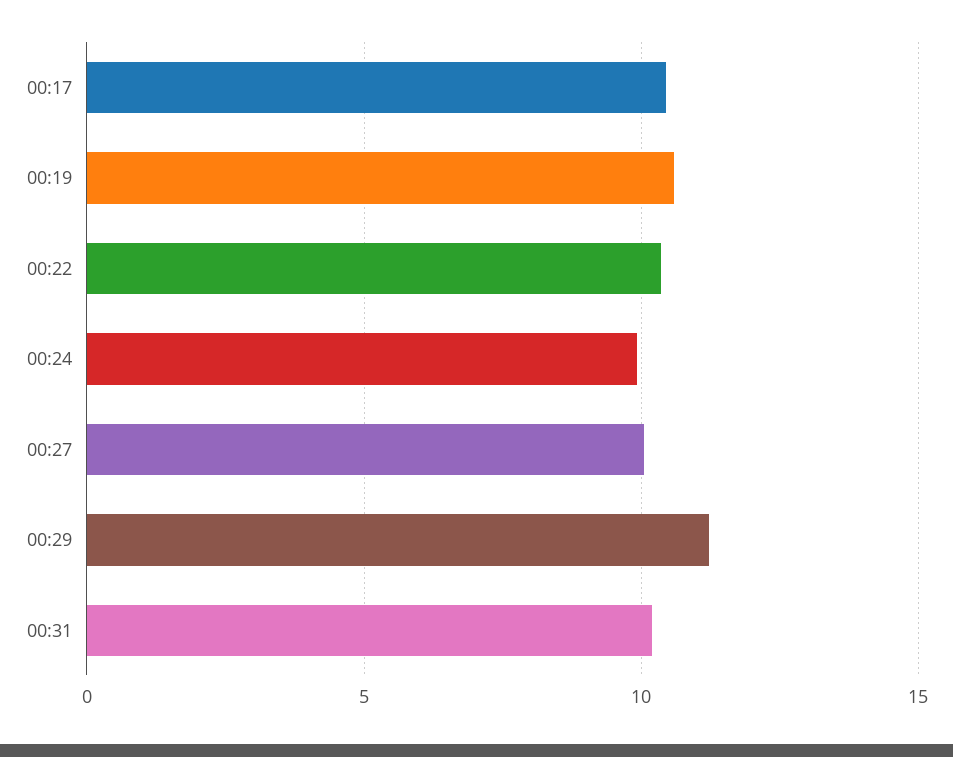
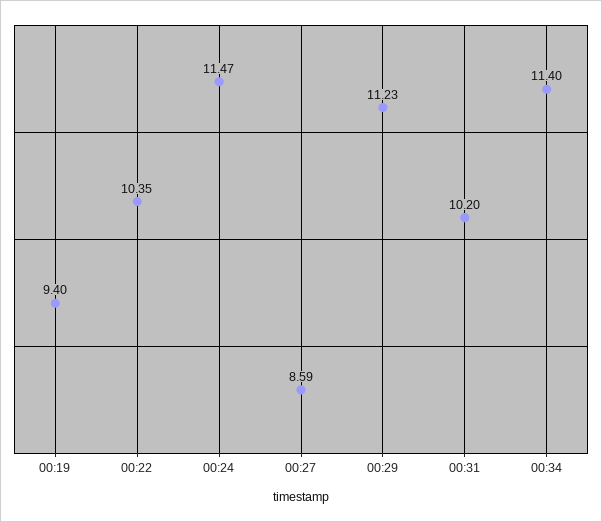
00:17: 10.5 -> none
00:19: 10.5 -> 9.4
00:24: 10 -> 11.47
00:27: 10 -> 8.59
00:34: none -> 11.4

